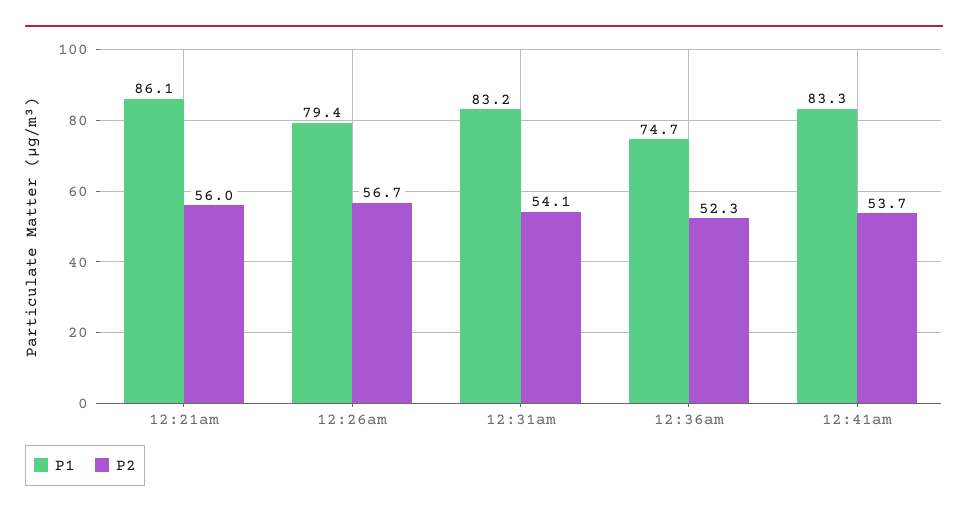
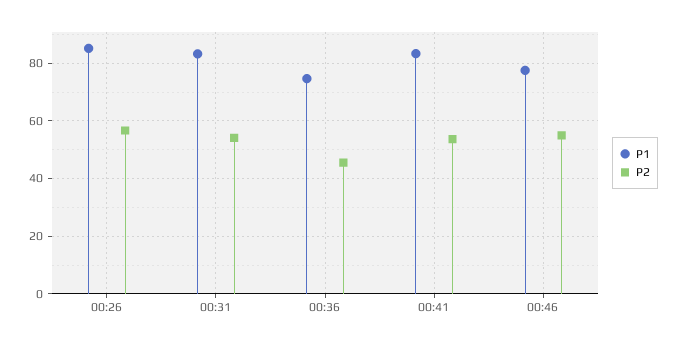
P1, 12:21am: 86.1 -> none
P2, 12:21am: 56 -> none
P1, 12:26am: 79.4 -> 85
P2, 12:36am: 52.3 -> 45
P1, 00:46: none -> 77.5
P2, 00:46: none -> 55

